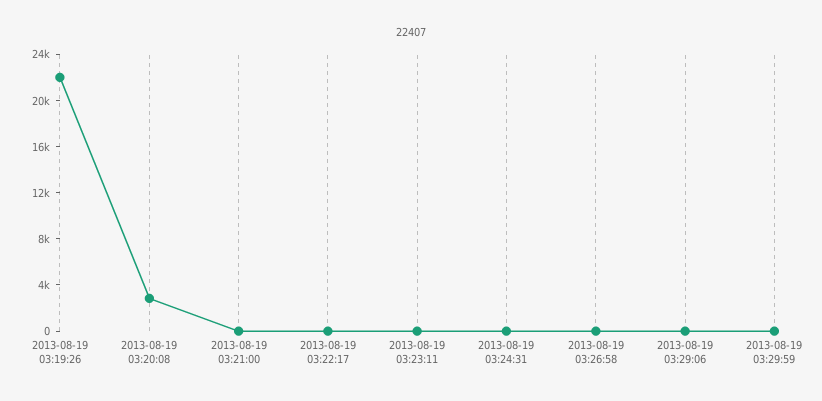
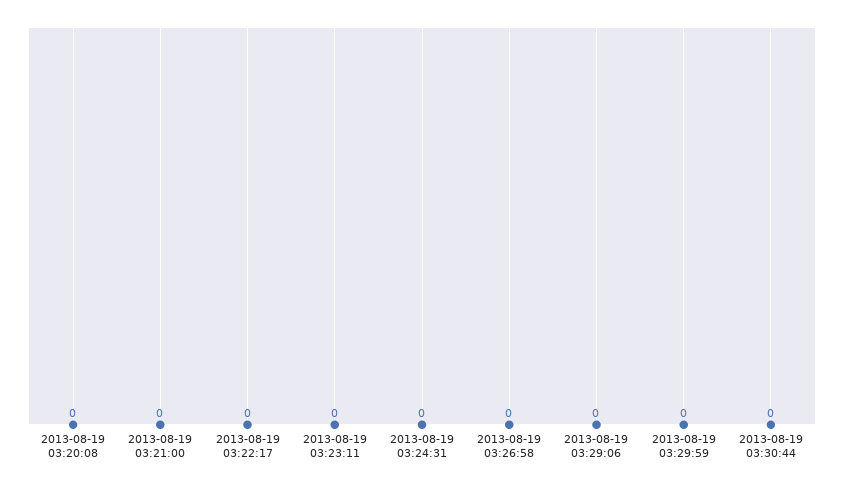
2013-08-19 03:19:26: 22000 -> none
2013-08-19 03:20:08: 3000 -> 0
2013-08-19 03:30:44: none -> 0

